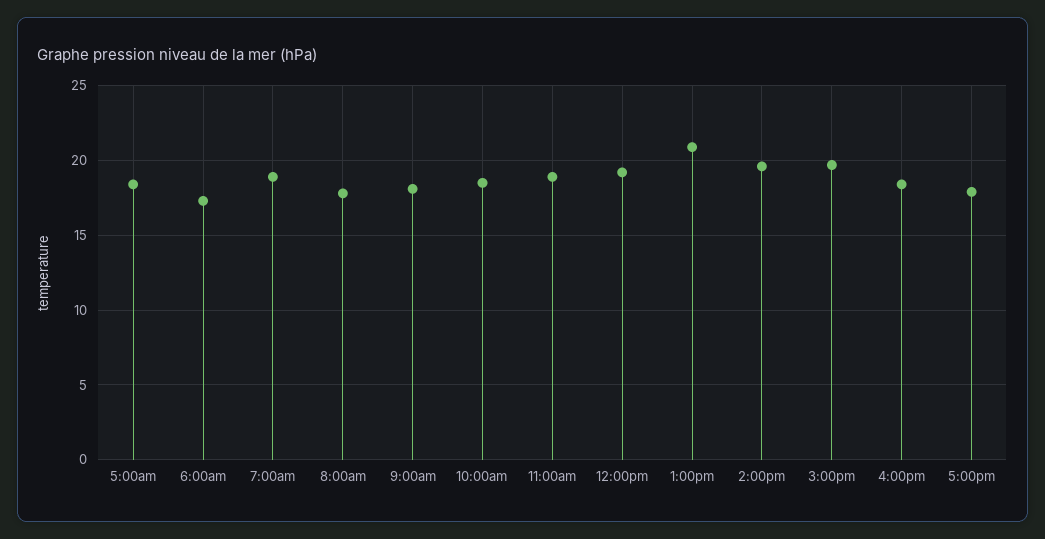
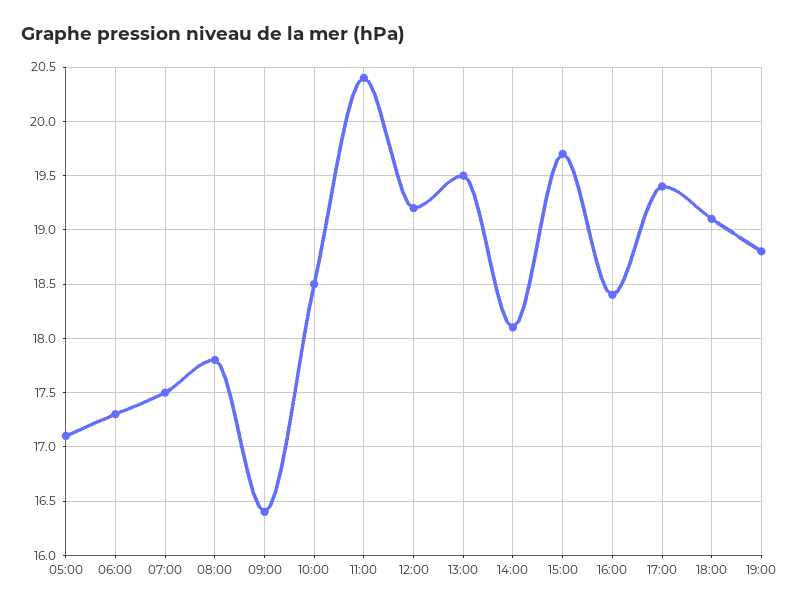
5:00am: 18.5 -> 17.1
7:00am: 19 -> 17.5
9:00am: 18 -> 16.4
11:00am: 19 -> 20.4
1:00pm: 21 -> 19.5
2:00pm: 19.5 -> 18.1
5:00pm: 18 -> 19.4
18:00: none -> 19.1
19:00: none -> 18.8

